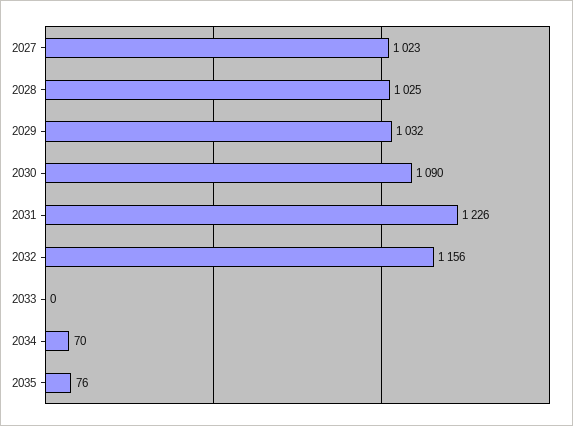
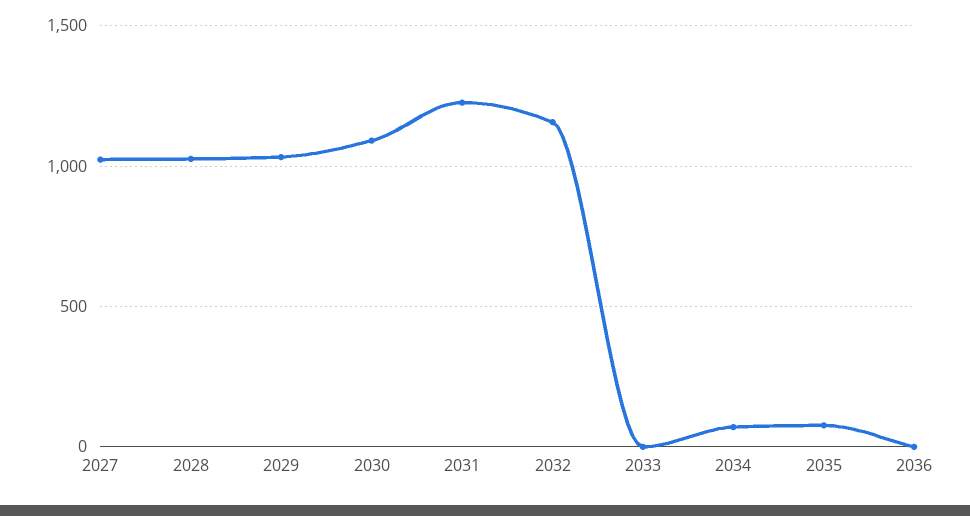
2036: none -> 0

